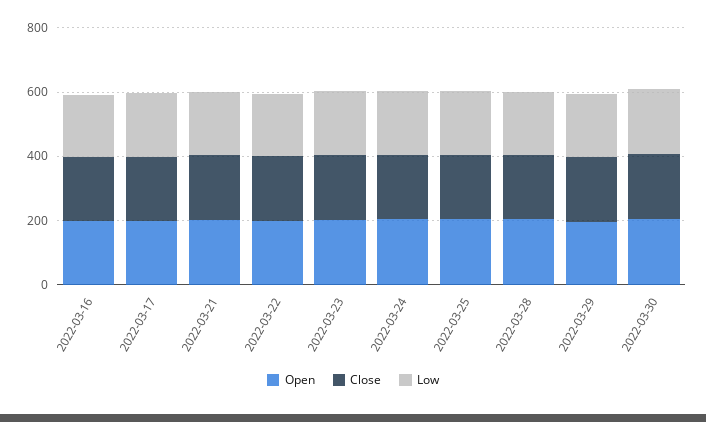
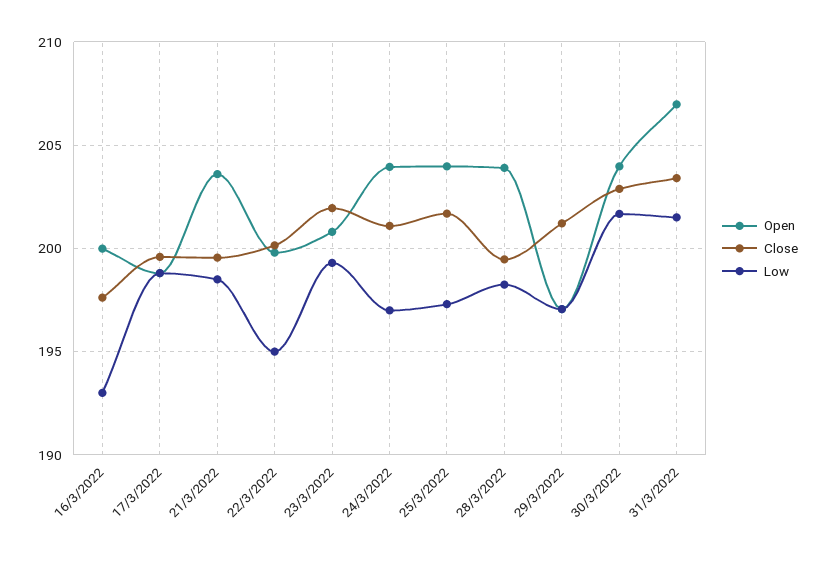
Open, 31/3/2022: none -> 207
Close, 31/3/2022: none -> 203.5
Low, 31/3/2022: none -> 201.5

